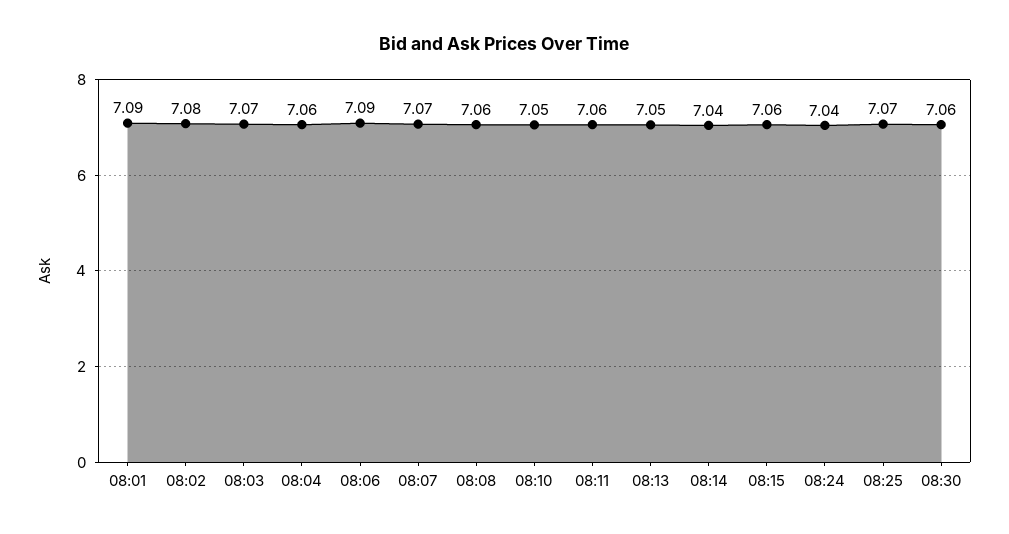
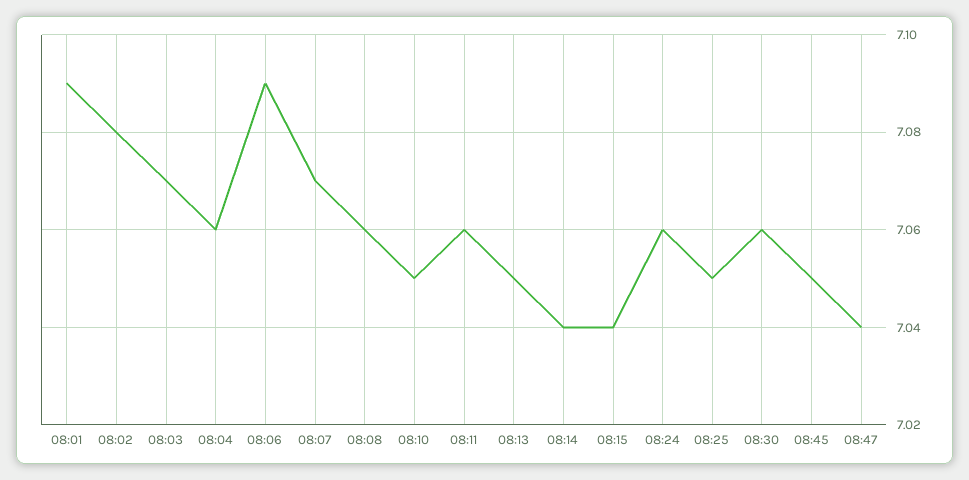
08:15: 7.06 -> 7.04
08:24: 7.04 -> 7.06
08:25: 7.07 -> 7.05
08:45: none -> 7.05
08:47: none -> 7.04

